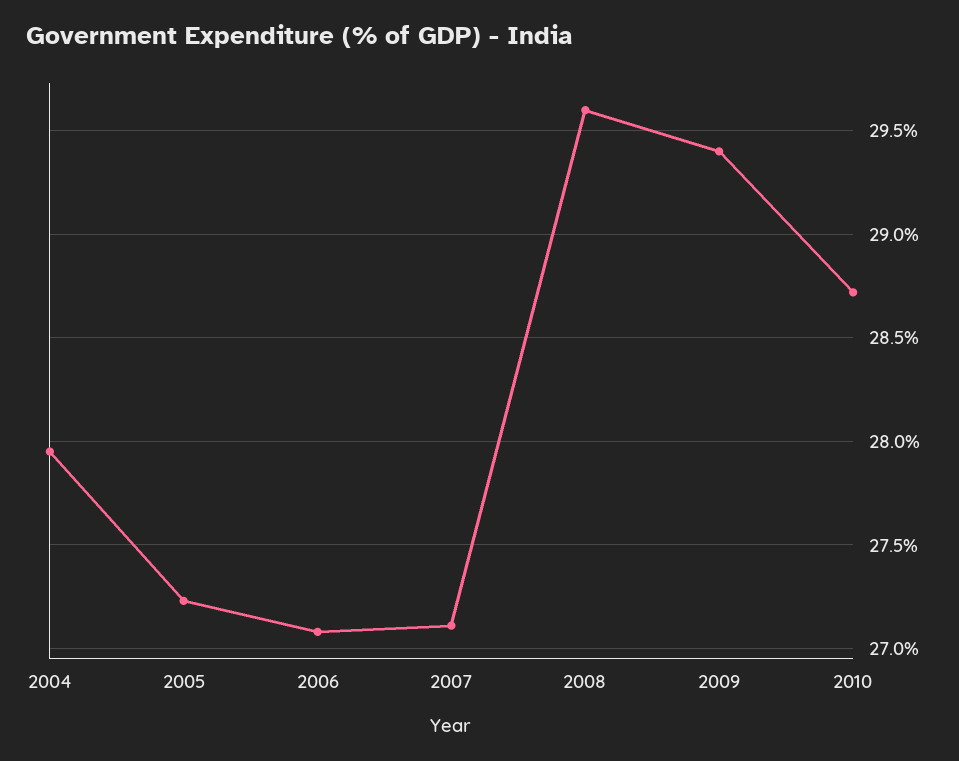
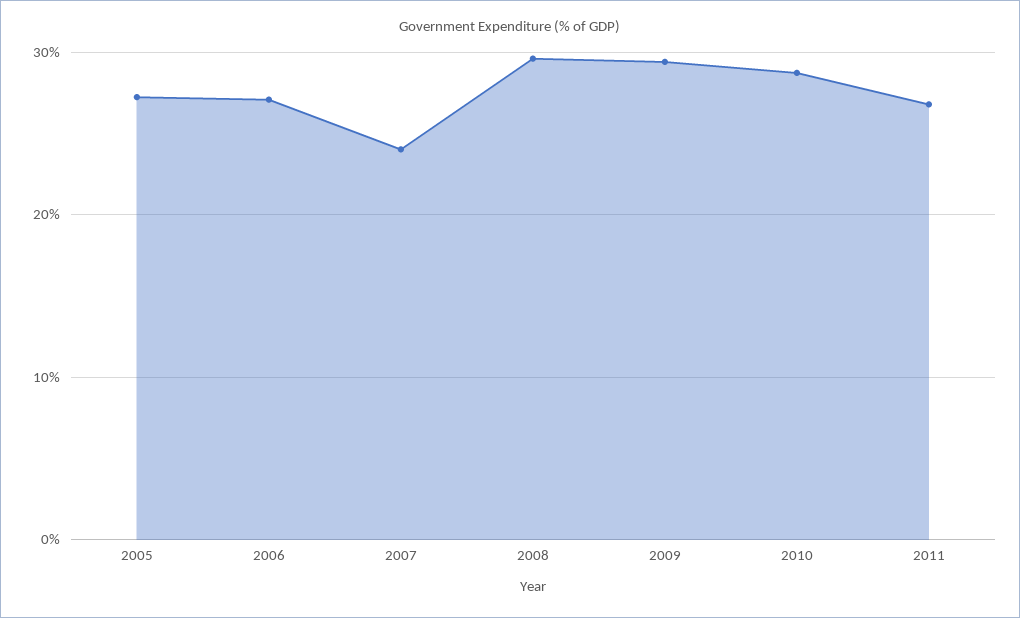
2004: 27.95 -> none
2007: 27.1 -> 24
2011: none -> 27

